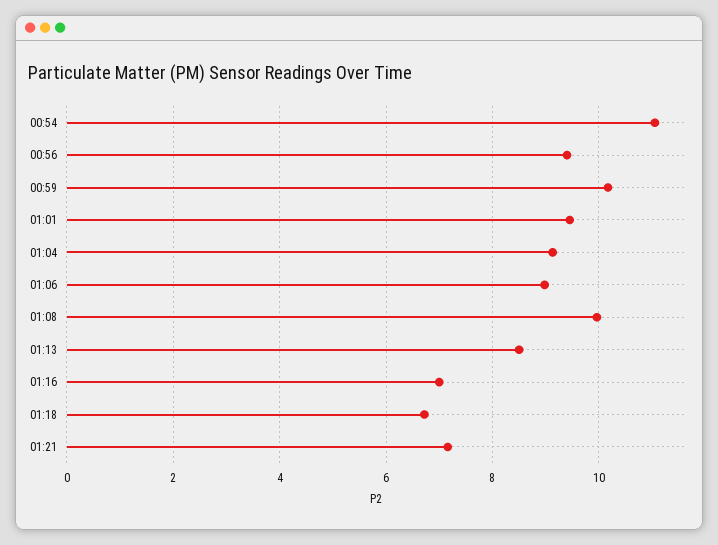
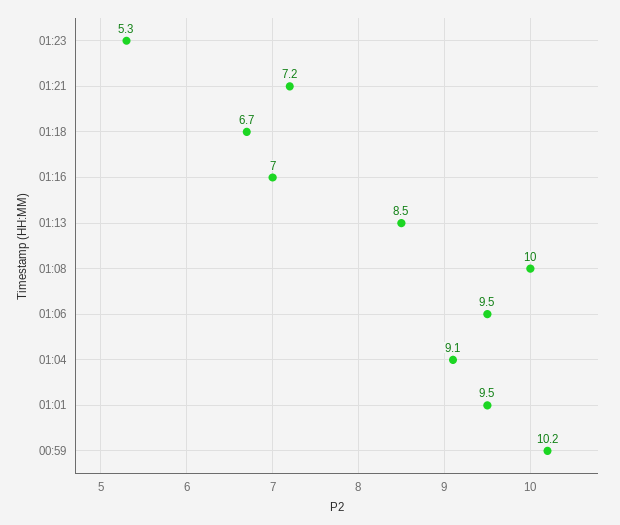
00:54: 11 -> none
00:56: 9.4 -> none
01:06: 9 -> 9.5
01:23: none -> 5.3

